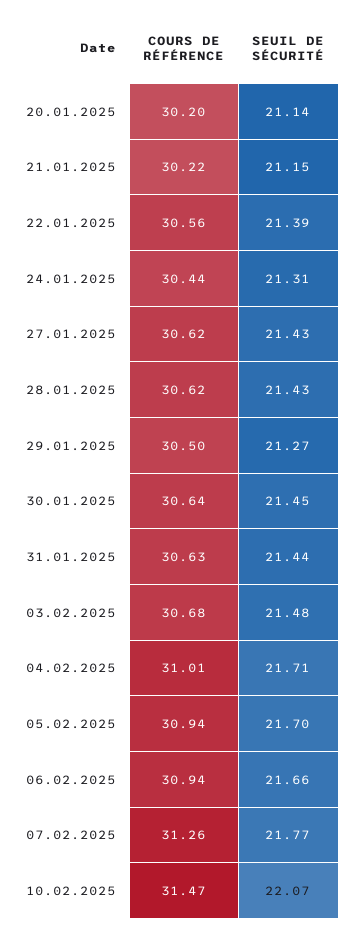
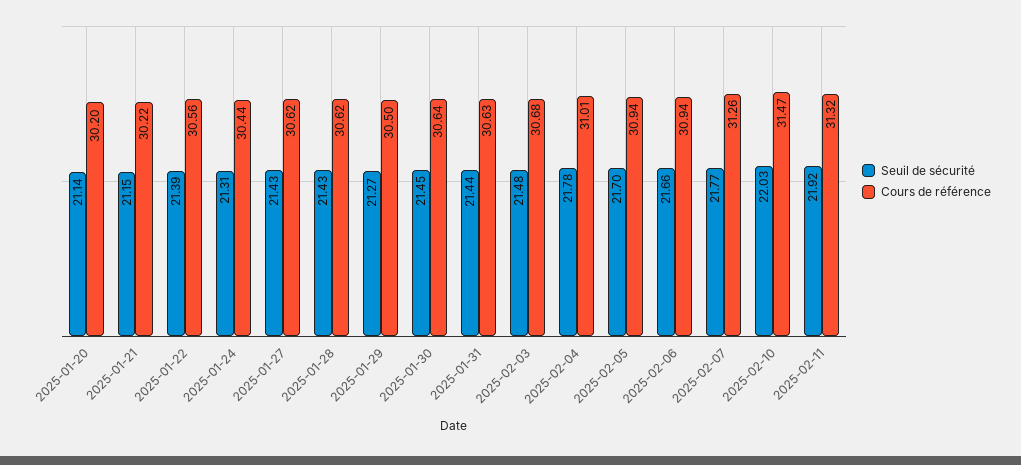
SEUIL DE SÉCURITÉ, 04.02.2025: 21.71 -> 21.78
SEUIL DE SÉCURITÉ, 10.02.2025: 22.07 -> 22.03
SEUIL DE SÉCURITÉ, 2025-02-11: none -> 21.92
COURS DE RÉFÉRENCE, 2025-02-11: none -> 31.32

